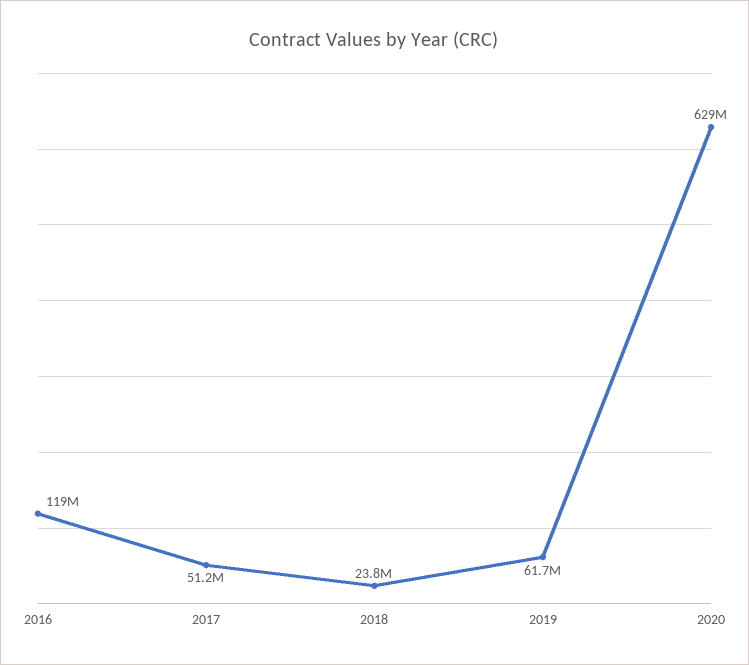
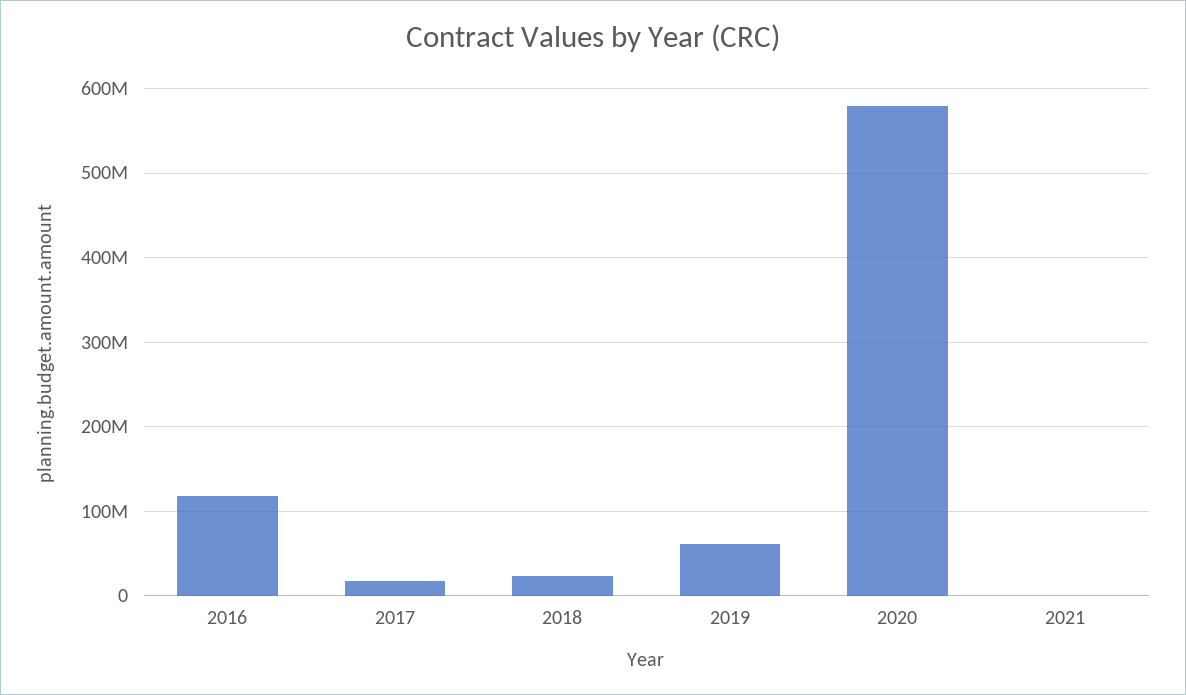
2017: 51200000 -> 20000000
2020: 629000000 -> 580000000
2021: none -> 0

